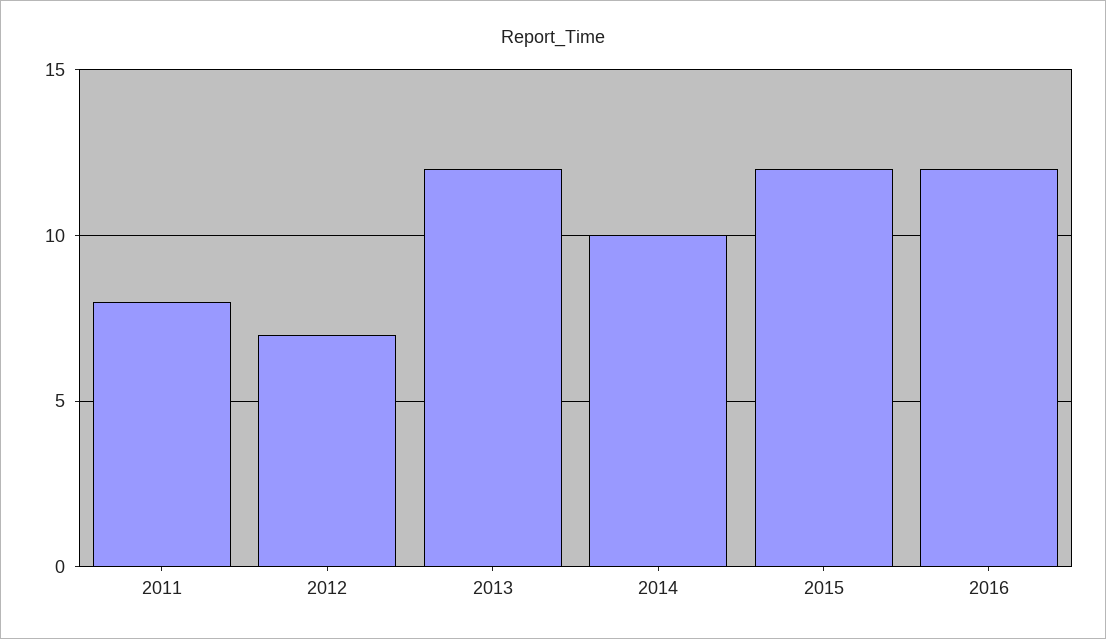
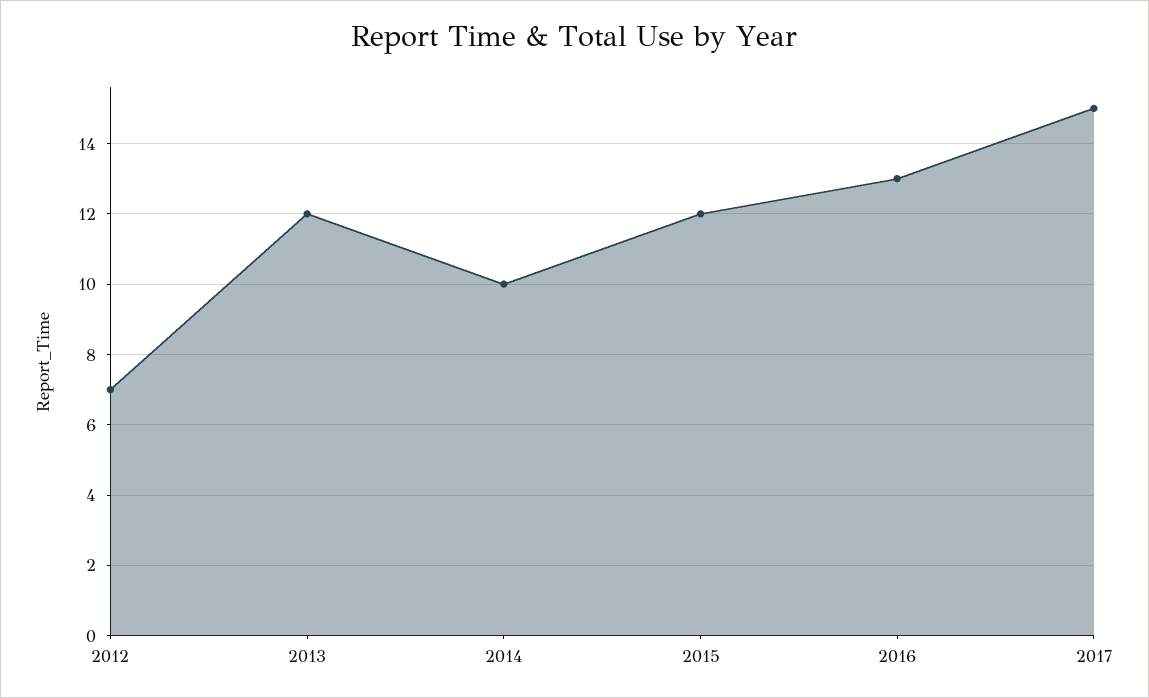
2011: 8 -> none
2016: 12 -> 13
2017: none -> 15

